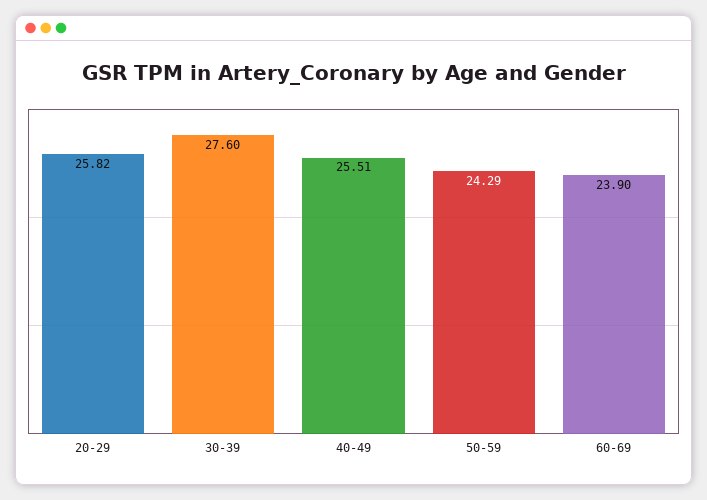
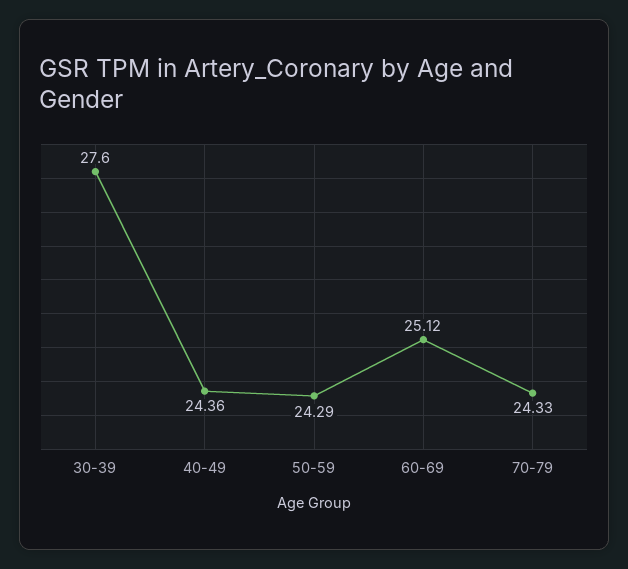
20-29: 25.82 -> none
40-49: 25.51 -> 24.36
60-69: 23.9 -> 25.12
70-79: none -> 24.33

